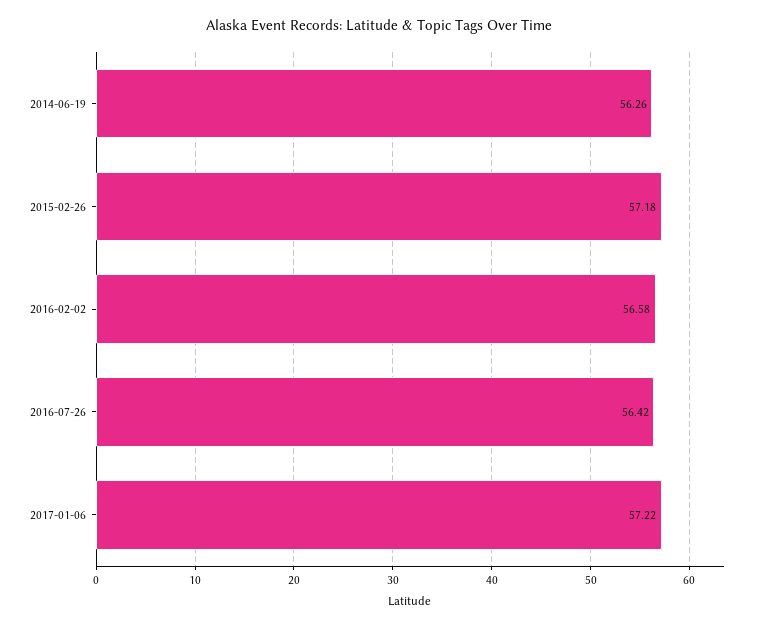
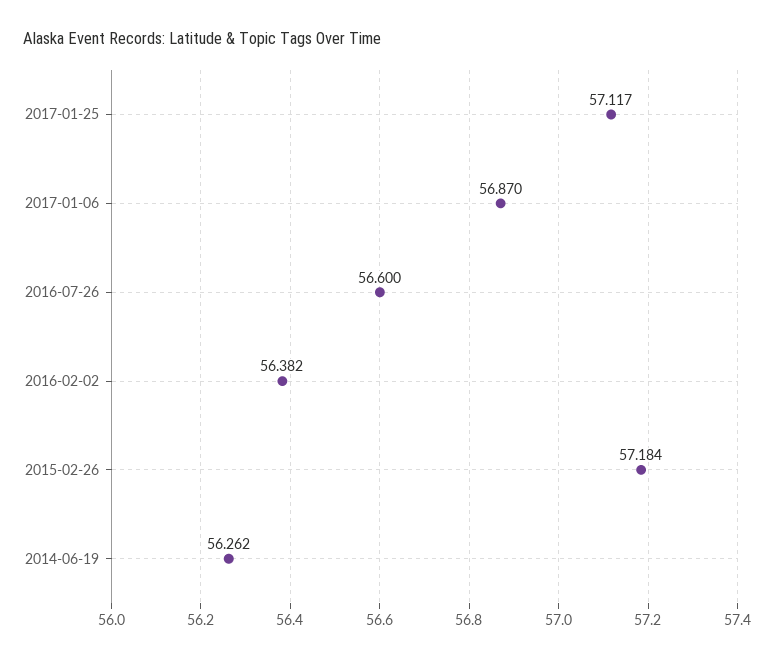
2016-02-02: 56.58 -> 56.382
2016-07-26: 56.42 -> 56.6
2017-01-06: 57.22 -> 56.87
2017-01-25: none -> 57.117

